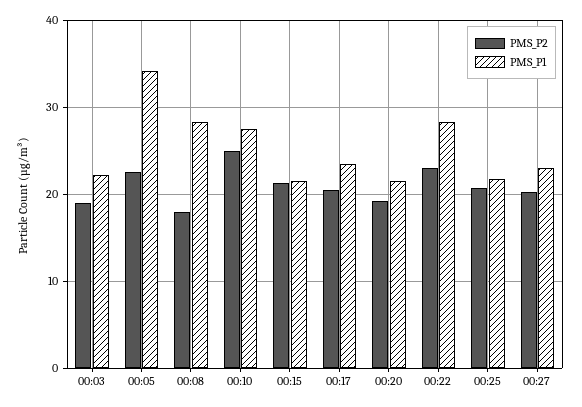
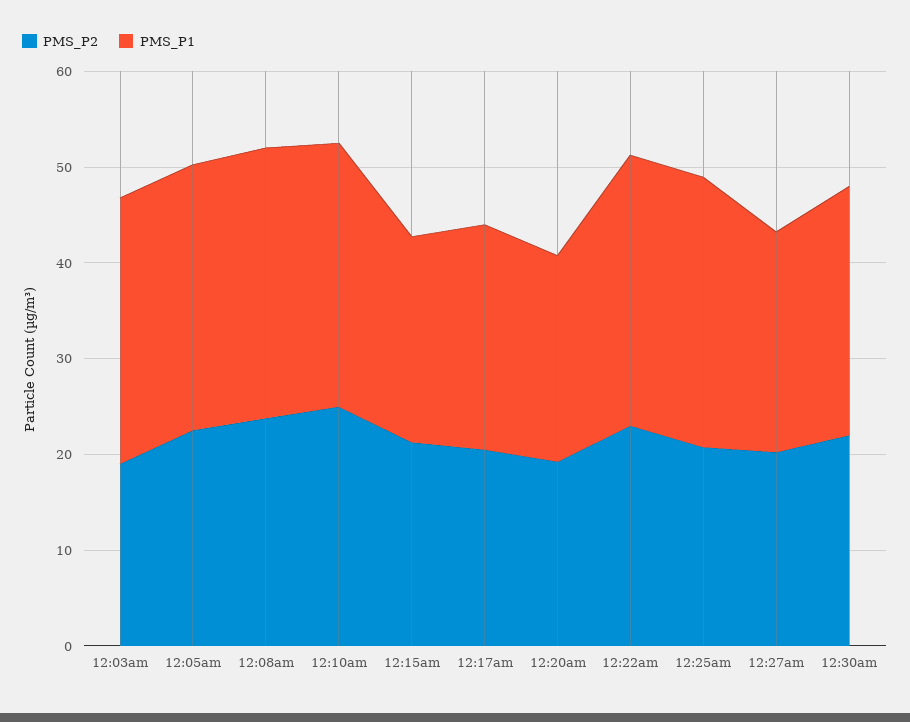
PMS_P1, 00:03: 22 -> 28
PMS_P1, 00:05: 34 -> 28
PMS_P2, 00:08: 18 -> 24
PMS_P1, 00:25: 22 -> 28
PMS_P2, 12:30am: none -> 22
PMS_P1, 12:30am: none -> 26

